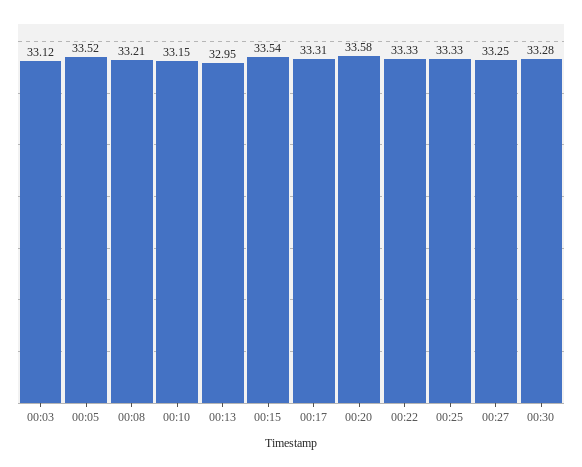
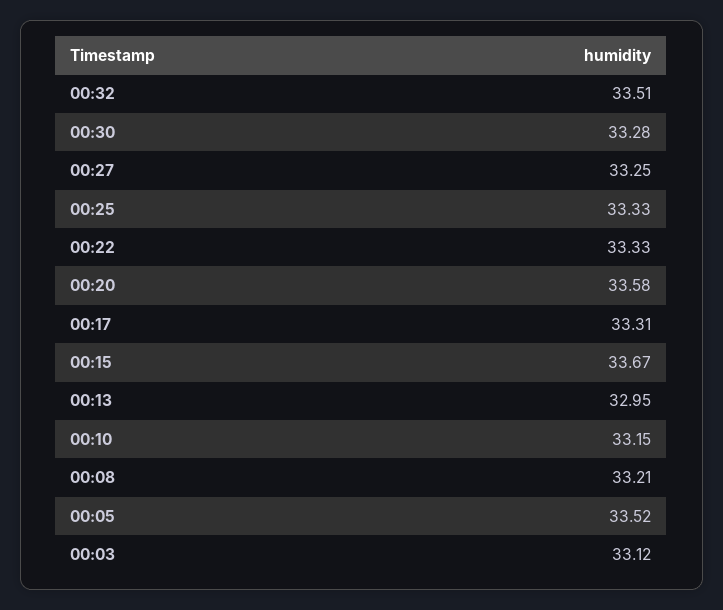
00:15: 33.54 -> 33.67
00:32: none -> 33.51

